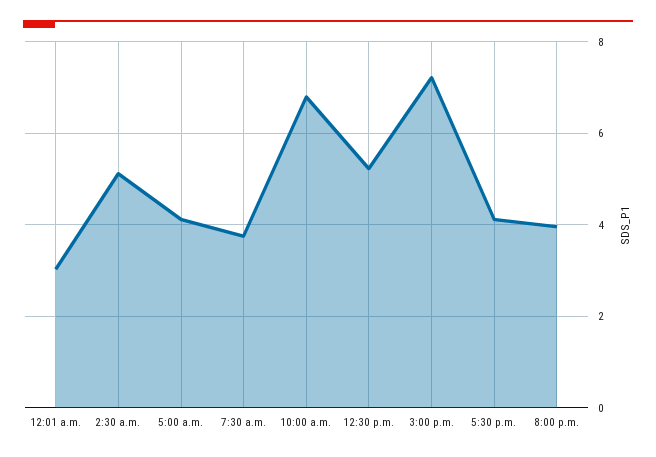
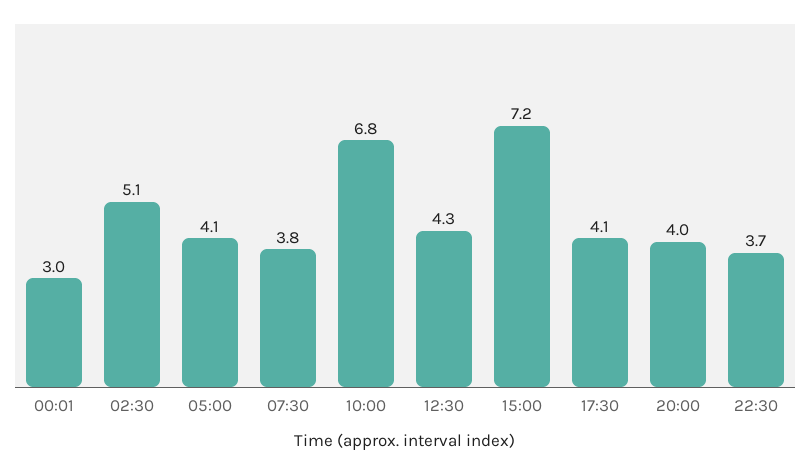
12:30 p.m.: 5.2 -> 4.3
22:30: none -> 3.7

